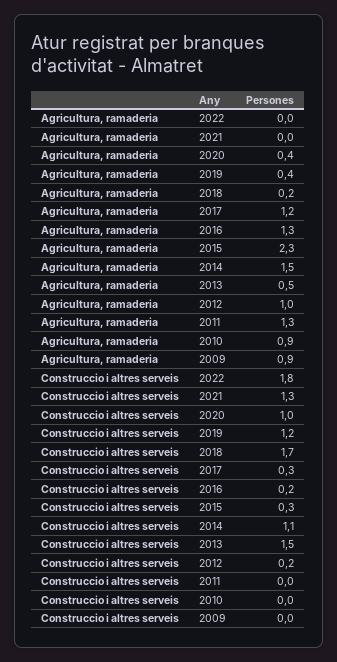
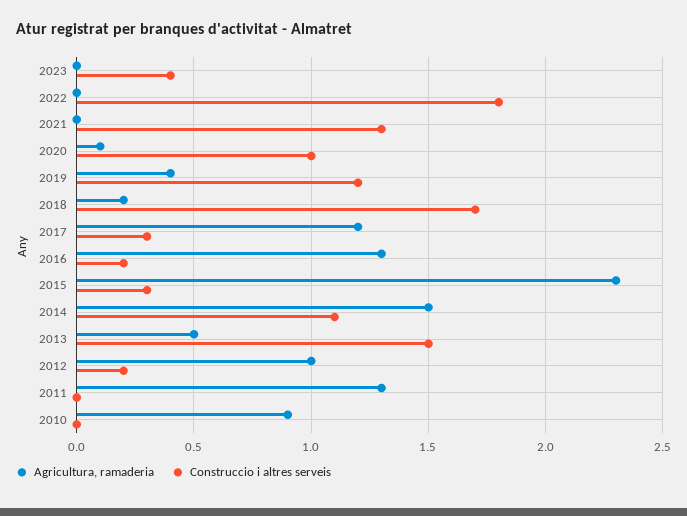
Agricultura, ramaderia, 2020: 0.4 -> 0.1
Agricultura, ramaderia, 2009: 0.9 -> none
Construccio i altres serveis, 2009: 0 -> none
Agricultura, ramaderia, 2023: none -> 0
Construccio i altres serveis, 2023: none -> 0.4

